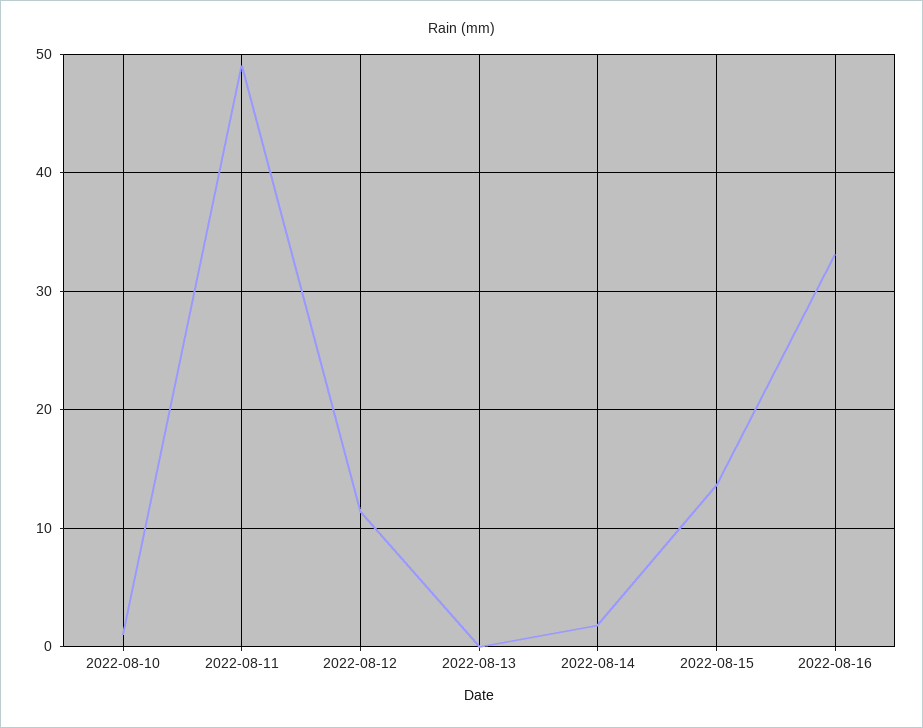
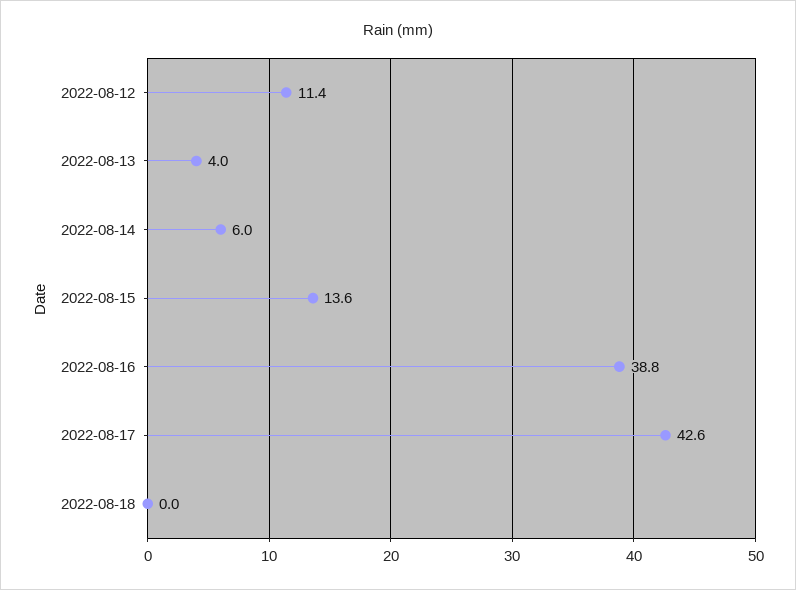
2022-08-10: 1 -> none
2022-08-11: 49 -> none
2022-08-13: 0 -> 4
2022-08-14: 2 -> 6
2022-08-16: 33 -> 38.8
2022-08-17: none -> 42.6
2022-08-18: none -> 0

